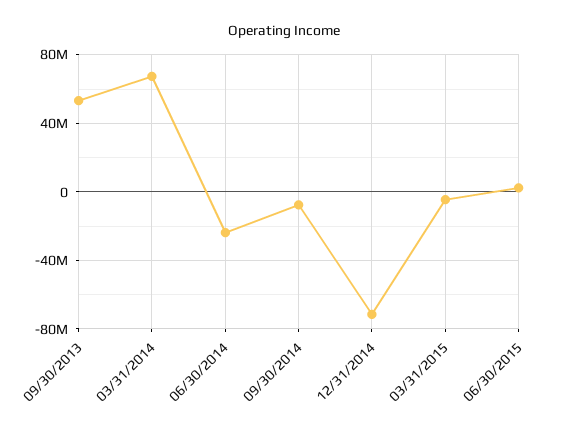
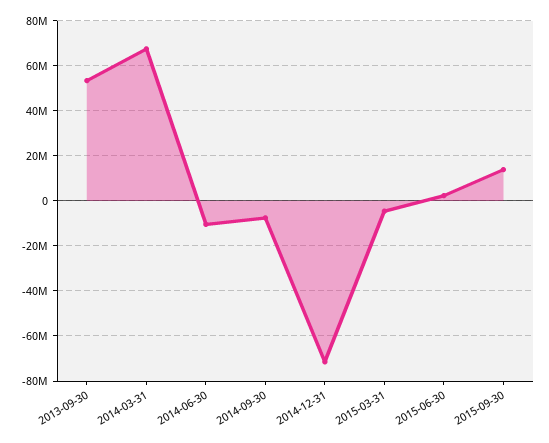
06/30/2014: -25000000 -> -10000000
2015-09-30: none -> 15000000

